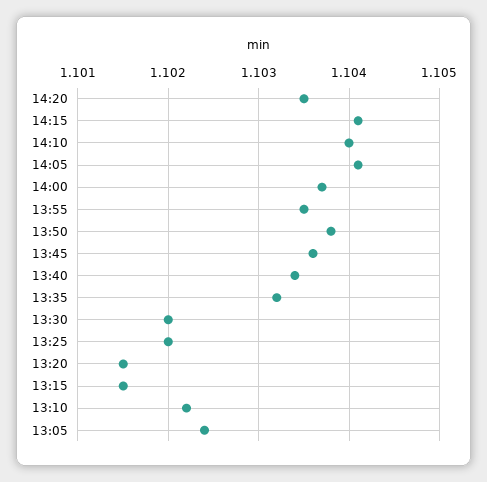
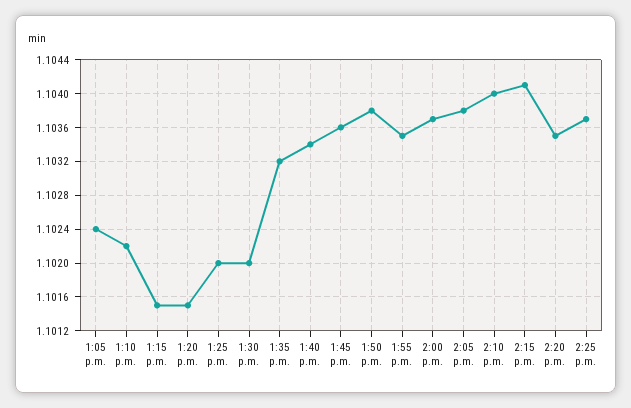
14:05: 1.1041 -> 1.1038
2:25 p.m.: none -> 1.1037

